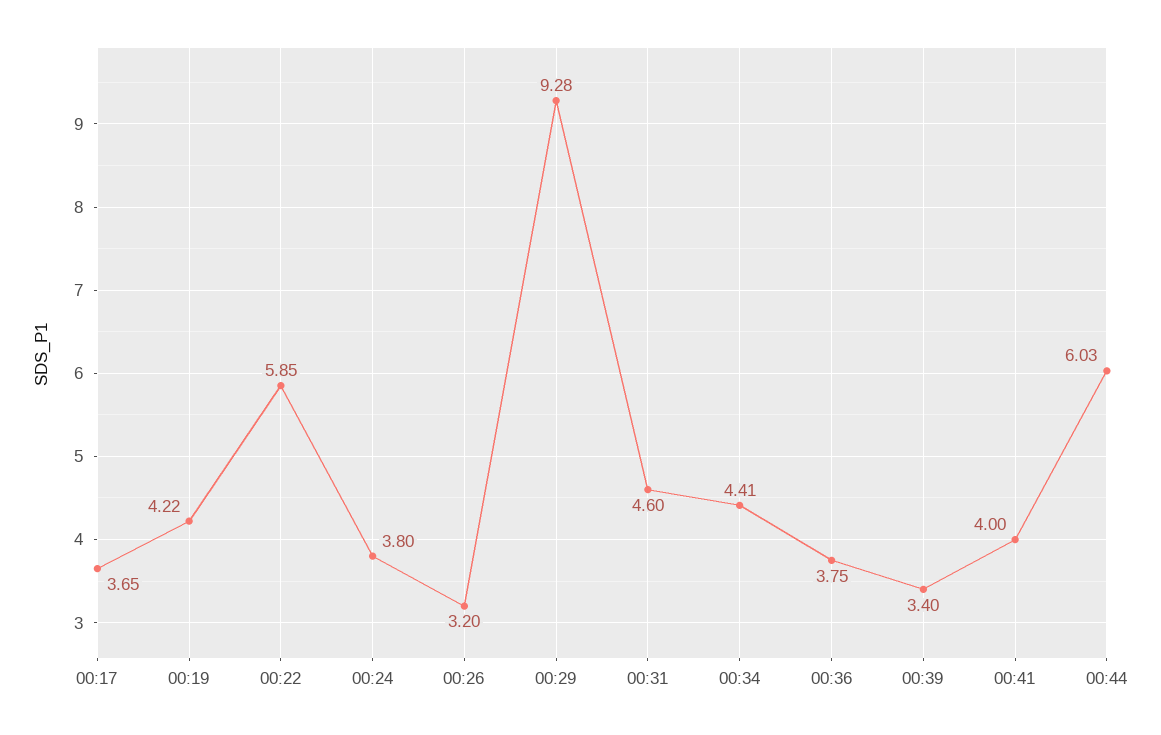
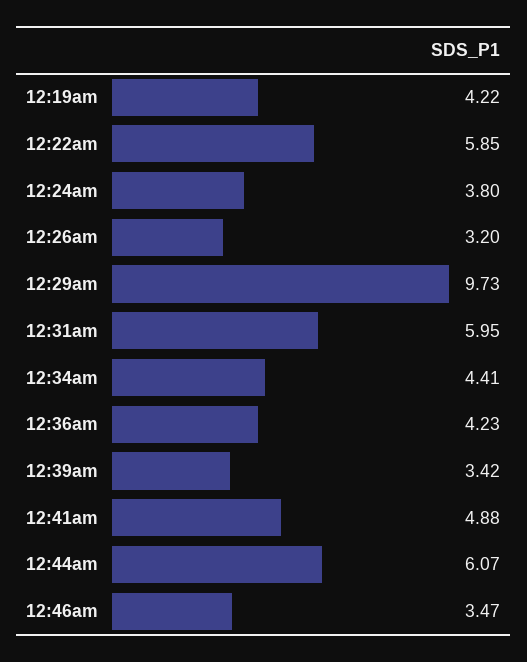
00:17: 3.65 -> none
00:29: 9.28 -> 9.73
00:31: 4.6 -> 5.95
00:36: 3.75 -> 4.23
00:39: 3.4 -> 3.42
00:41: 4 -> 4.88
00:44: 6.03 -> 6.07
12:46am: none -> 3.47

